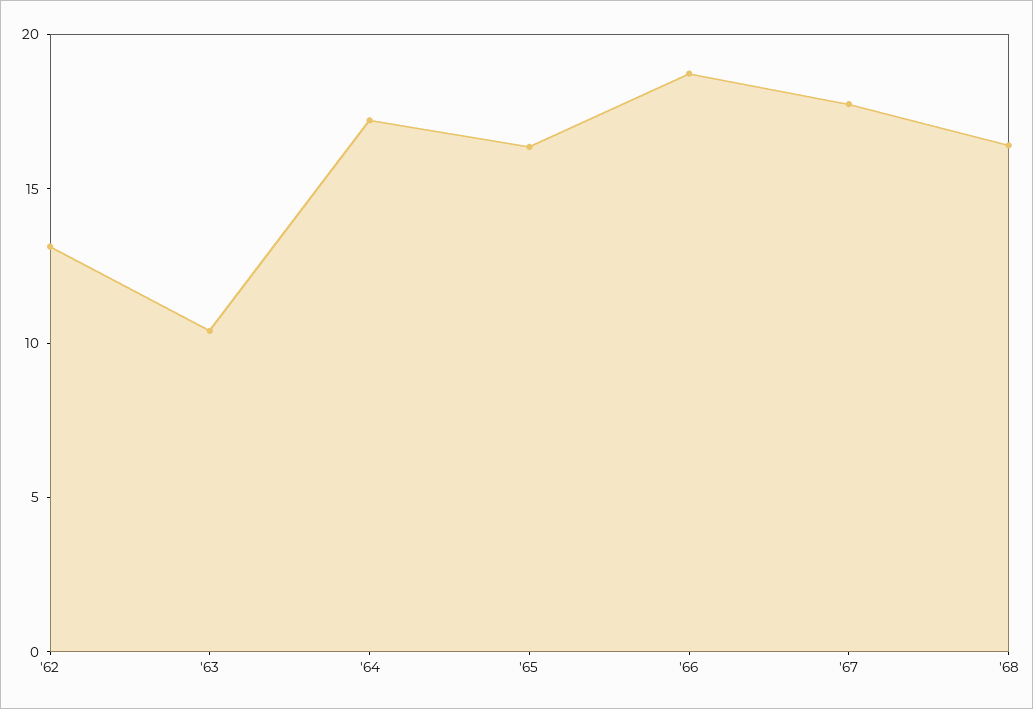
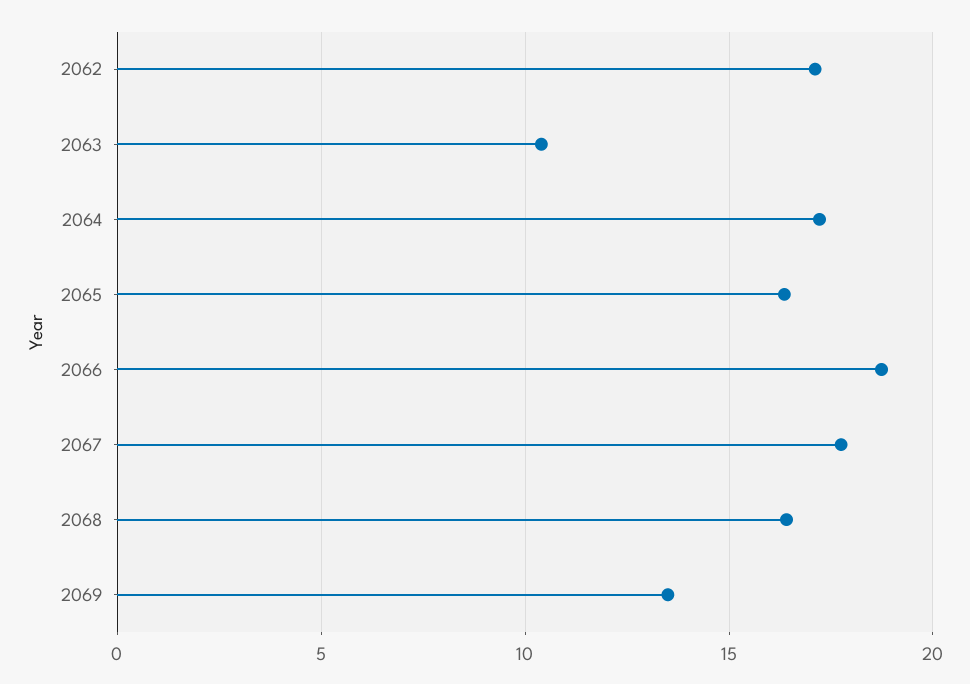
'62: 13 -> 17
2069: none -> 13.5

